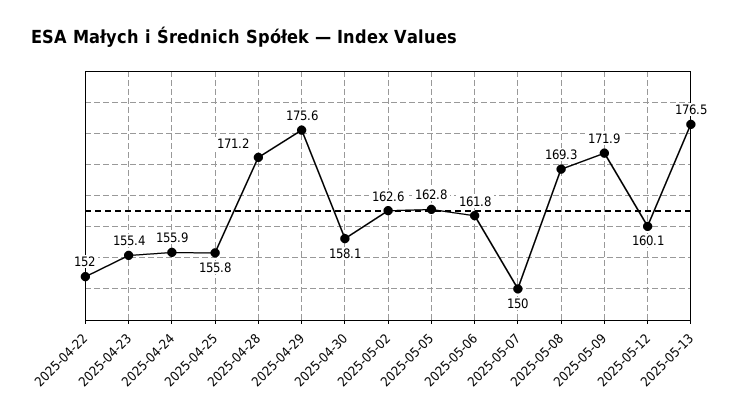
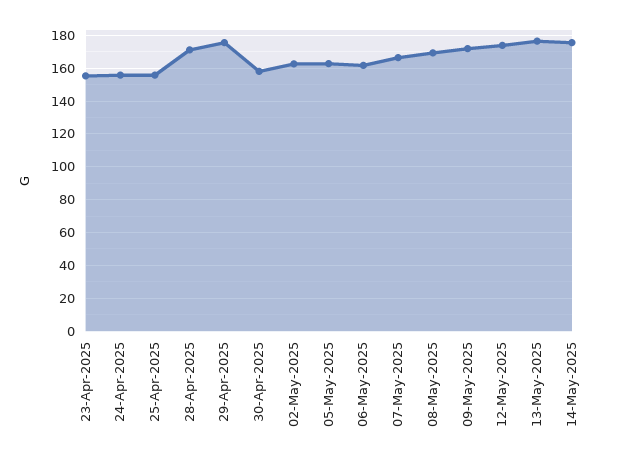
2025-04-22: 152 -> none
2025-05-07: 150 -> 165
2025-05-12: 160.1 -> 175
14-May-2025: none -> 175

